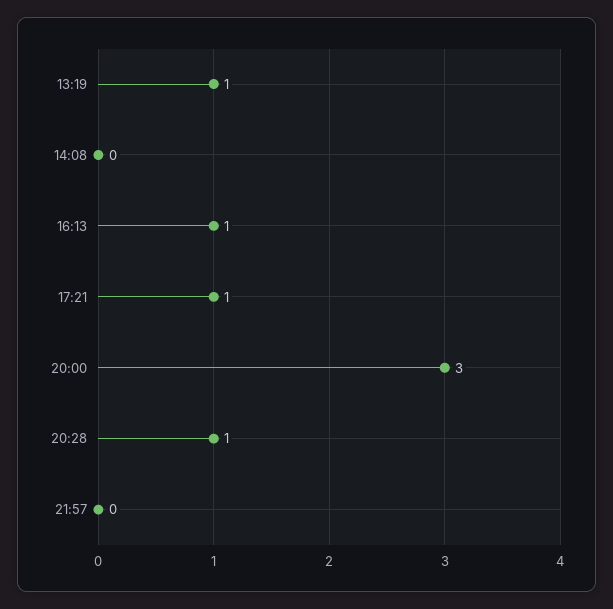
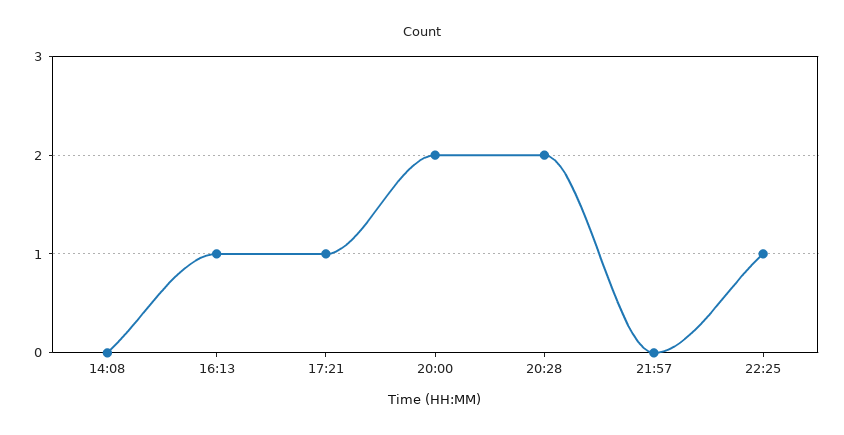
13:19: 1 -> none
20:00: 3 -> 2
20:28: 1 -> 2
22:25: none -> 1

